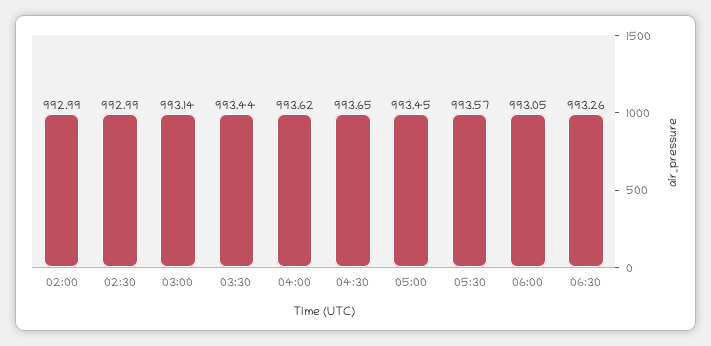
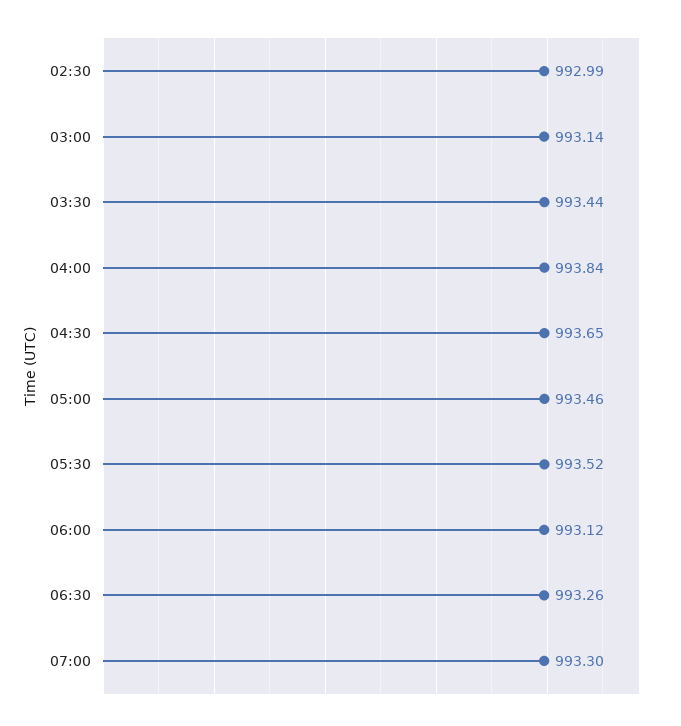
02:00: 992.99 -> none
04:00: 993.62 -> 993.84
05:00: 993.45 -> 993.46
05:30: 993.57 -> 993.52
06:00: 993.05 -> 993.12
07:00: none -> 993.3

